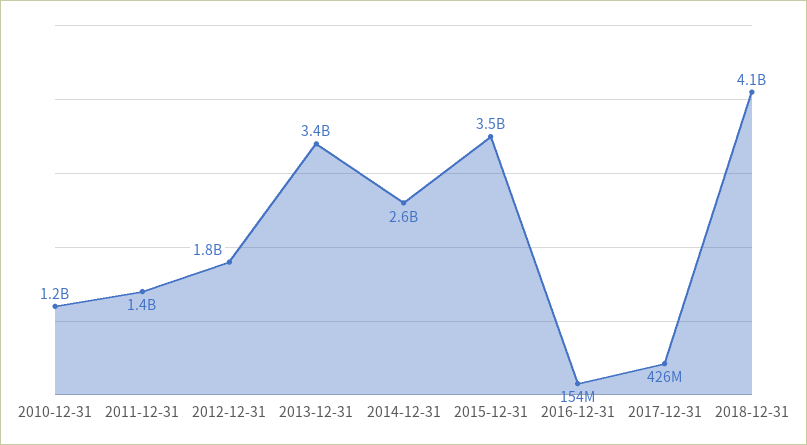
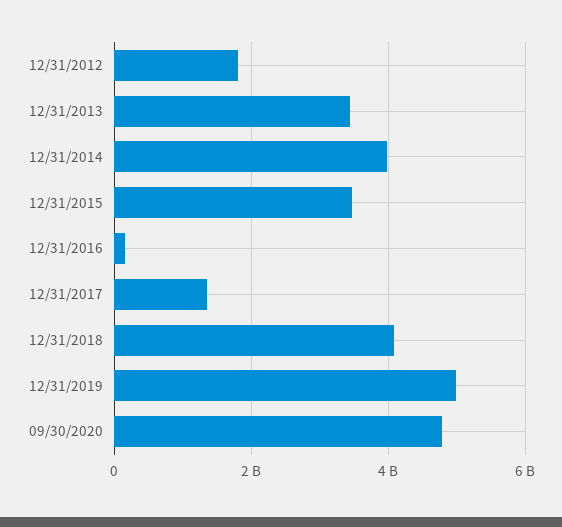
2010-12-31: 1200000000 -> none
2011-12-31: 1400000000 -> none
2014-12-31: 2600000000 -> 4000000000
2017-12-31: 426000000 -> 1400000000
12/31/2019: none -> 5000000000
09/30/2020: none -> 4800000000

